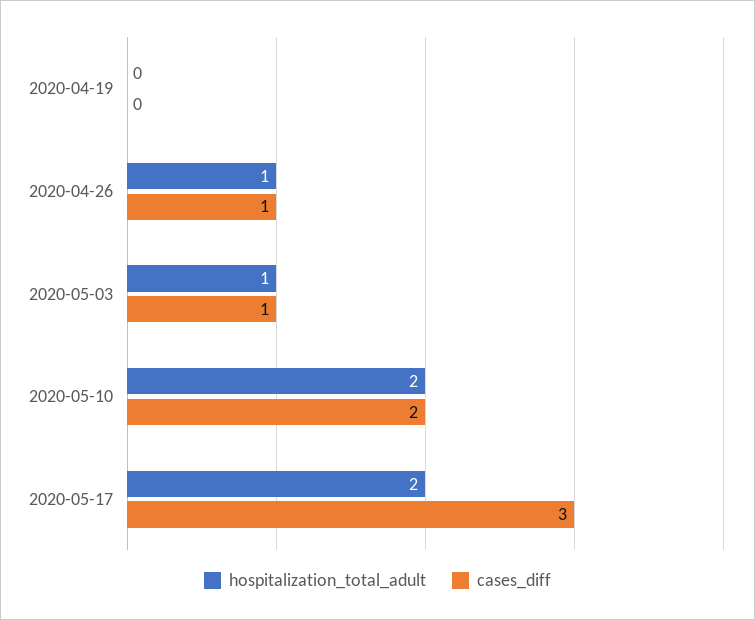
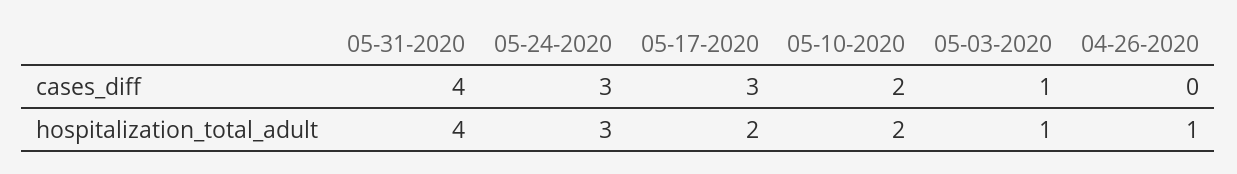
hospitalization_total_adult, 2020-04-19: 0 -> none
cases_diff, 2020-04-19: 0 -> none
cases_diff, 2020-04-26: 1 -> 0
cases_diff, 05-31-2020: none -> 4
cases_diff, 05-24-2020: none -> 3
hospitalization_total_adult, 05-31-2020: none -> 4
hospitalization_total_adult, 05-24-2020: none -> 3

